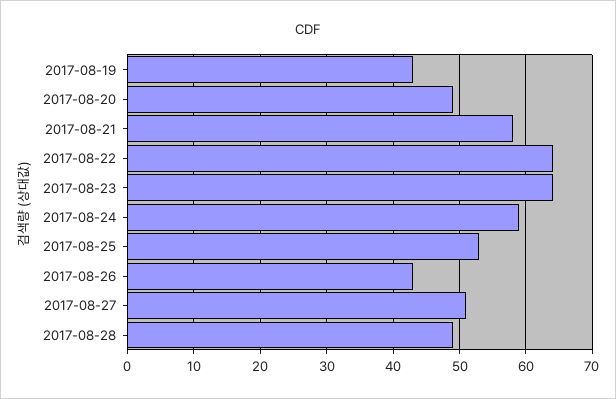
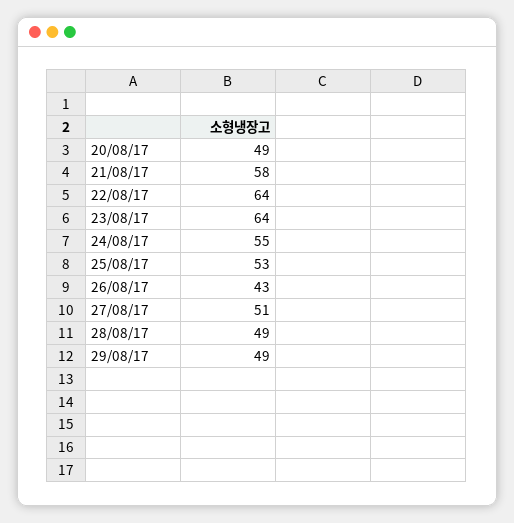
2017-08-19: 43 -> none
2017-08-24: 59 -> 55
29/08/17: none -> 49

